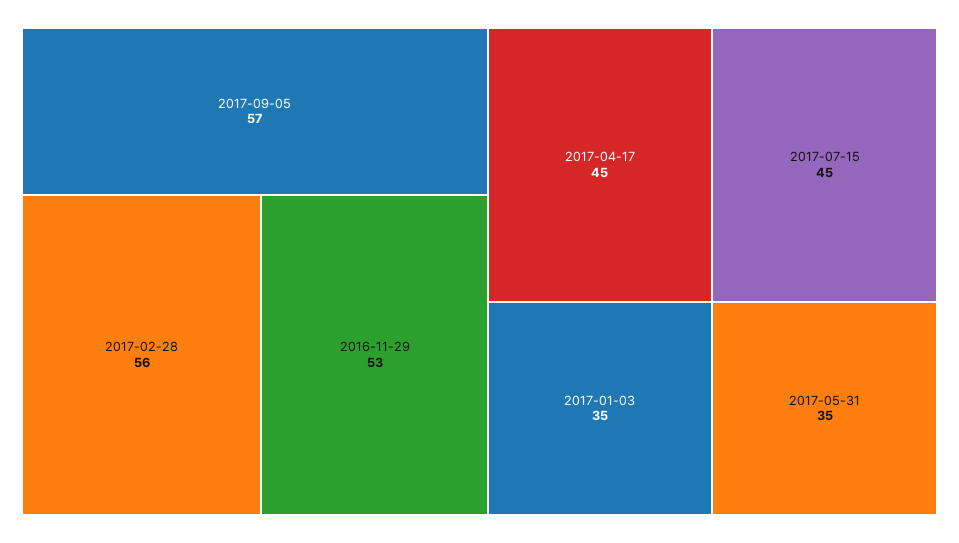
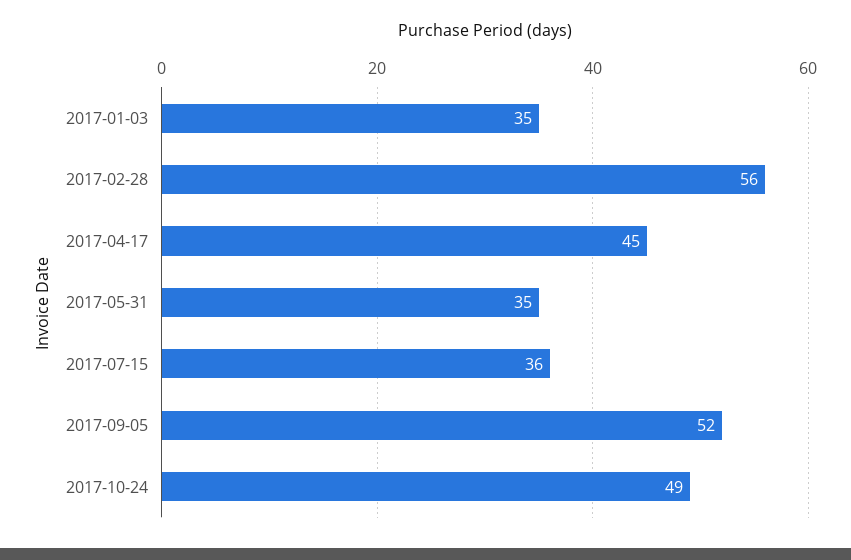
2017-09-05: 57 -> 52
2016-11-29: 53 -> none
2017-07-15: 45 -> 36
2017-10-24: none -> 49

